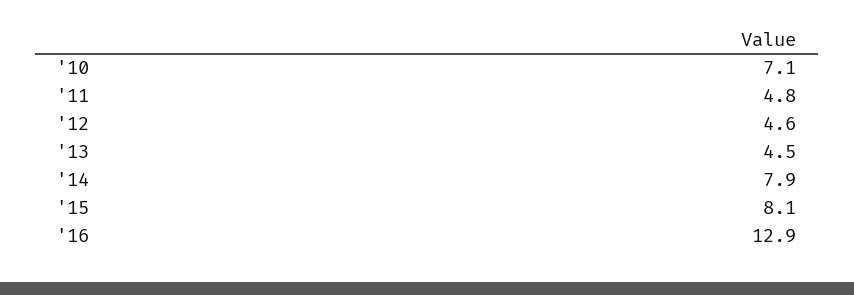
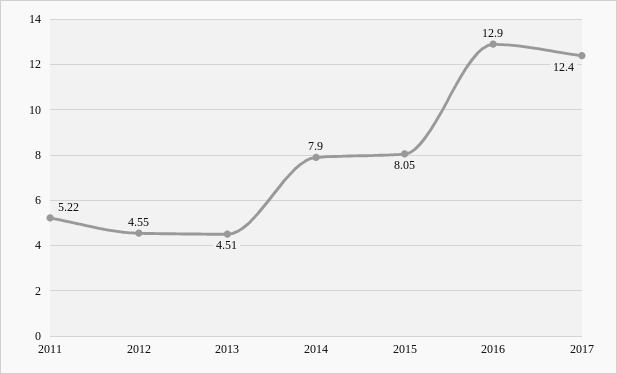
'10: 7.1 -> none
'11: 4.8 -> 5.22
2017: none -> 12.4

